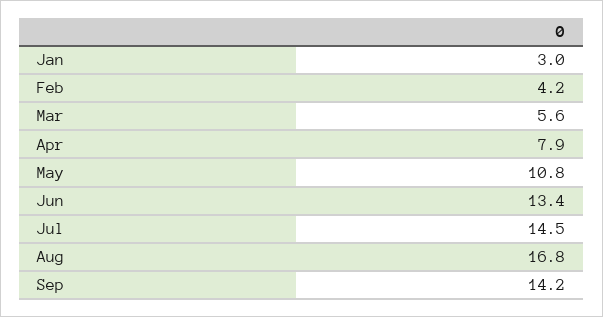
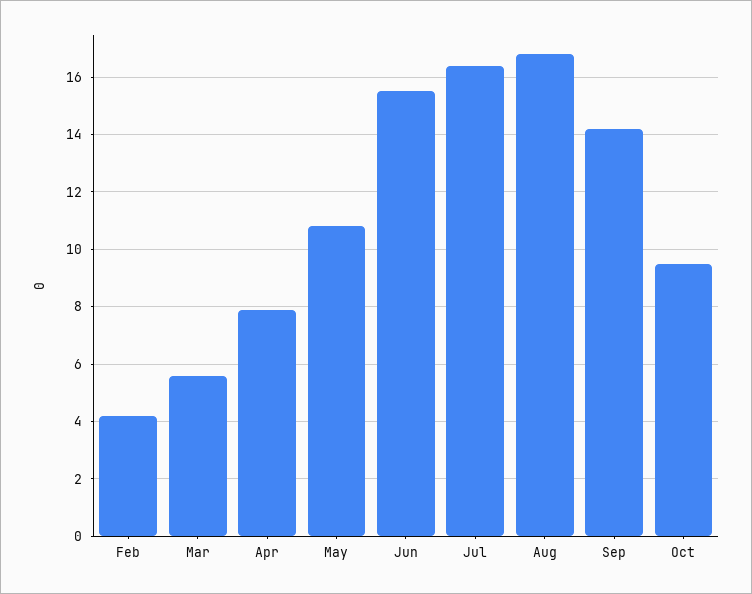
Jan: 3 -> none
Jun: 13.4 -> 15.5
Jul: 14.5 -> 16.5
Oct: none -> 9.5

